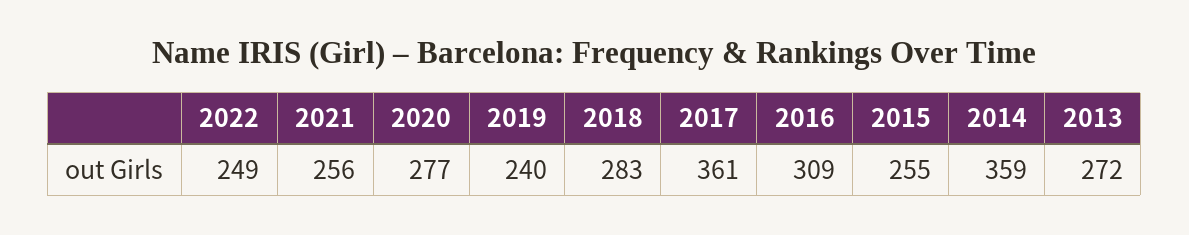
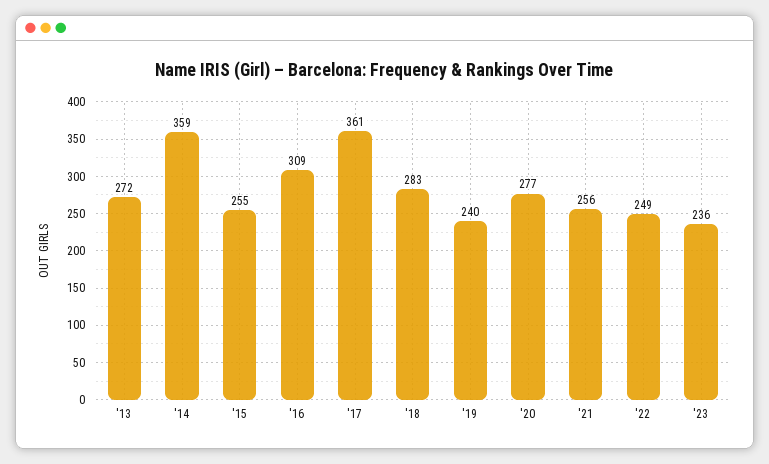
'23: none -> 236

